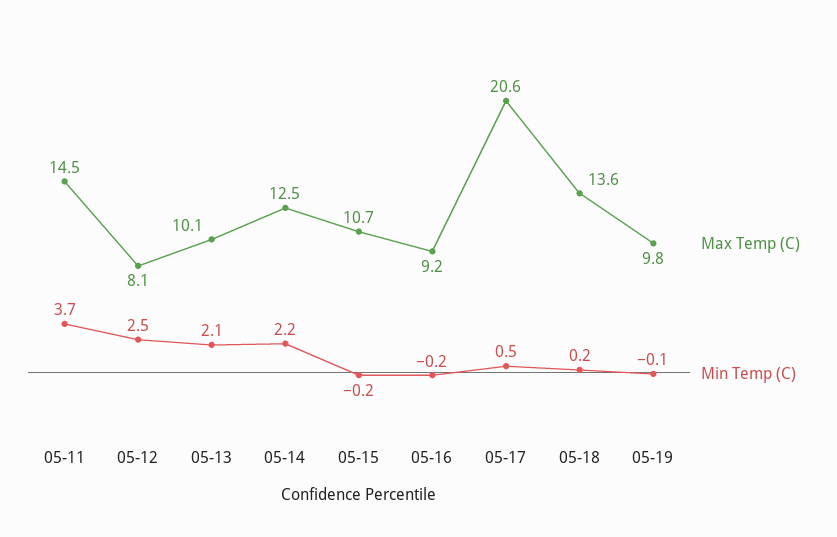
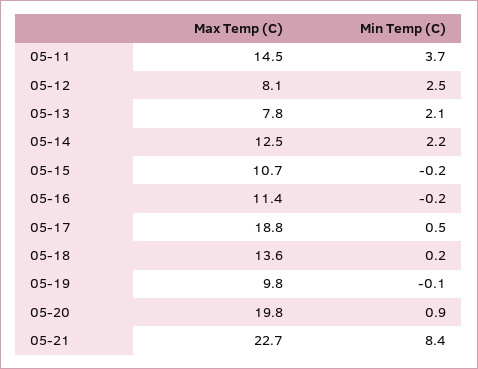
Max Temp (C), 05-13: 10.1 -> 7.8
Max Temp (C), 05-16: 9.2 -> 11.4
Max Temp (C), 05-17: 20.6 -> 18.8
Max Temp (C), 05-20: none -> 19.8
Min Temp (C), 05-20: none -> 0.9
Max Temp (C), 05-21: none -> 22.7
Min Temp (C), 05-21: none -> 8.4

